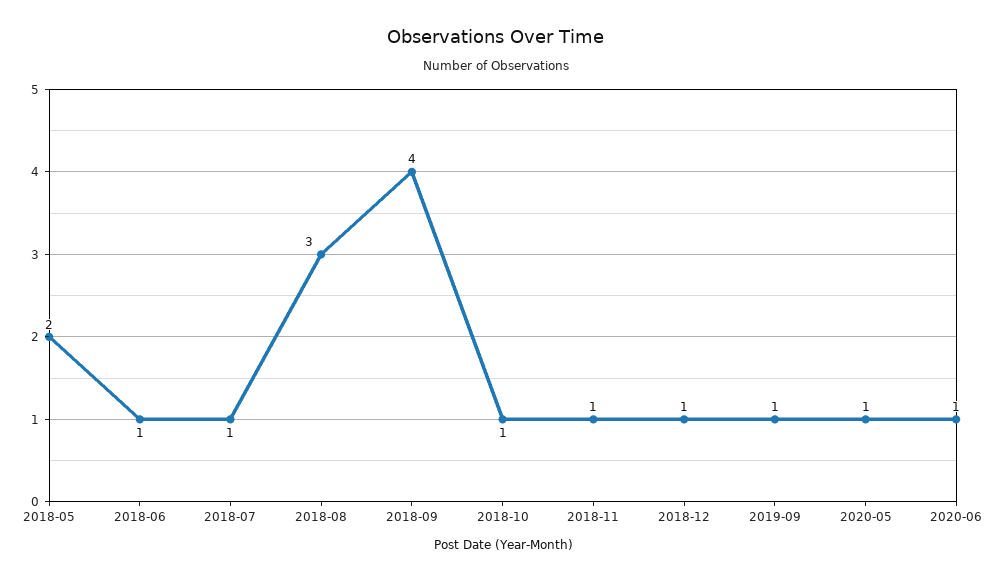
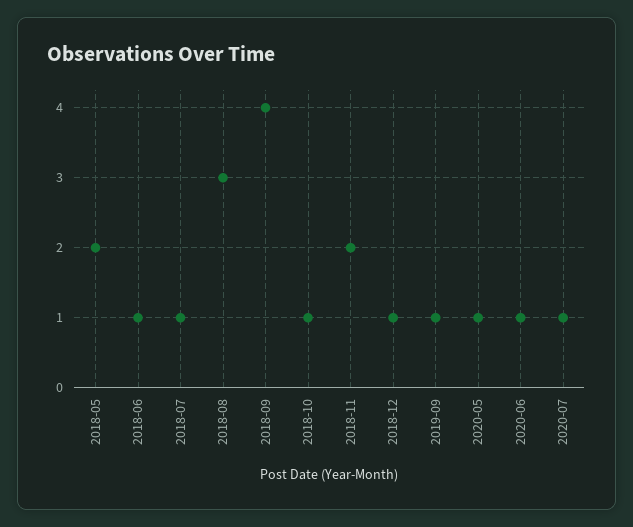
2018-11: 1 -> 2
2020-07: none -> 1

